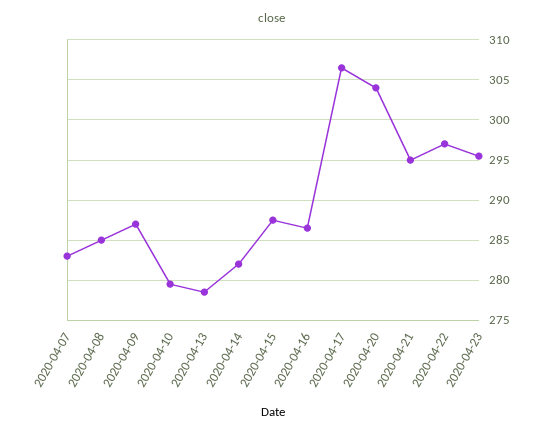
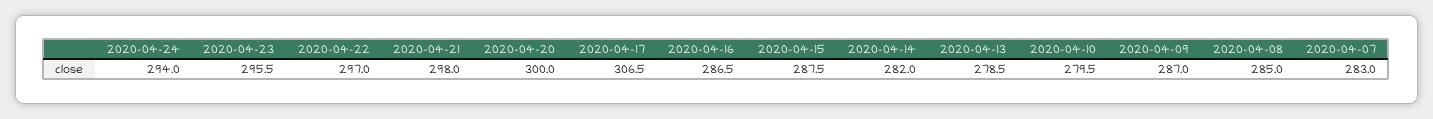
2020-04-20: 304 -> 300
2020-04-21: 295 -> 298
2020-04-24: none -> 294

